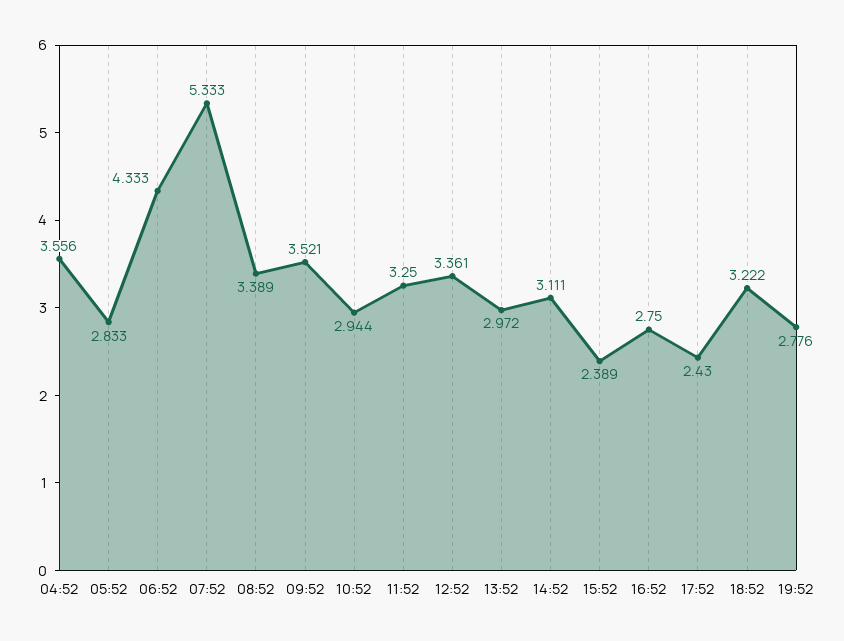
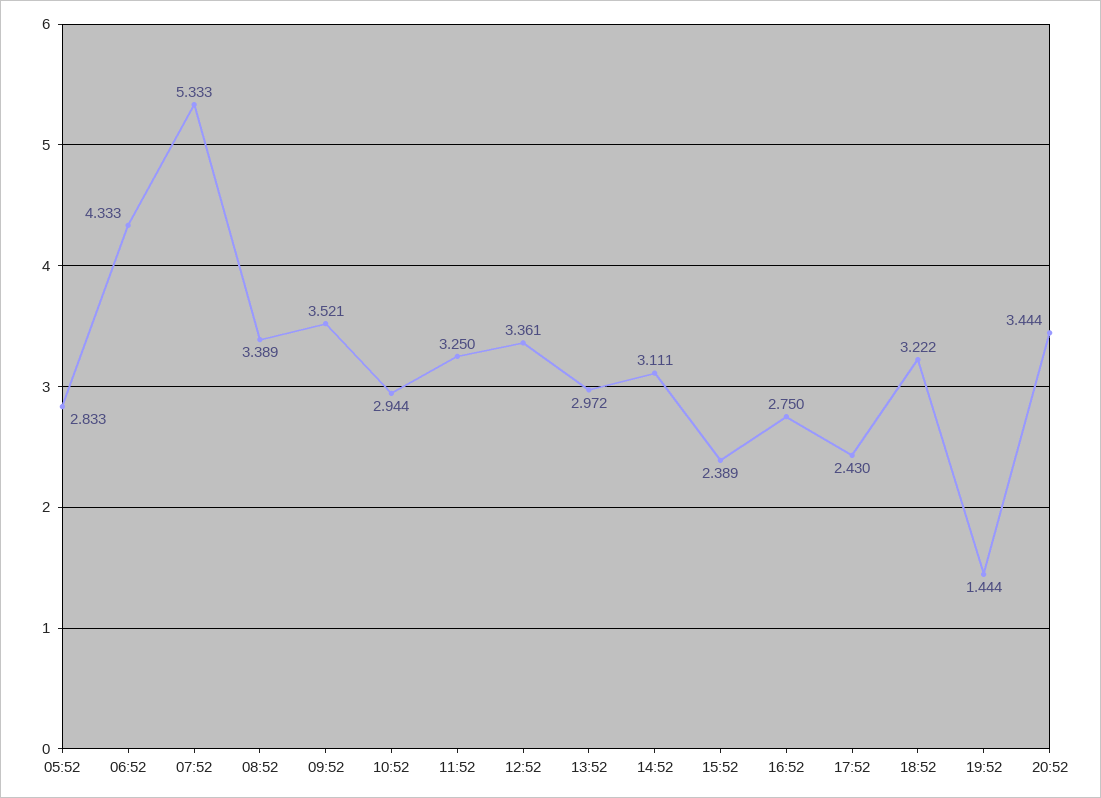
04:52: 3.556 -> none
19:52: 2.776 -> 1.444
20:52: none -> 3.444

